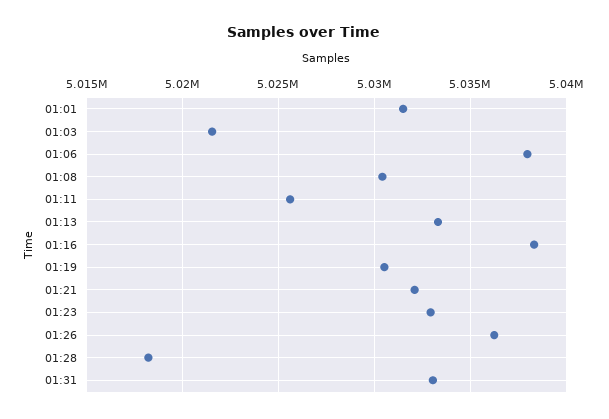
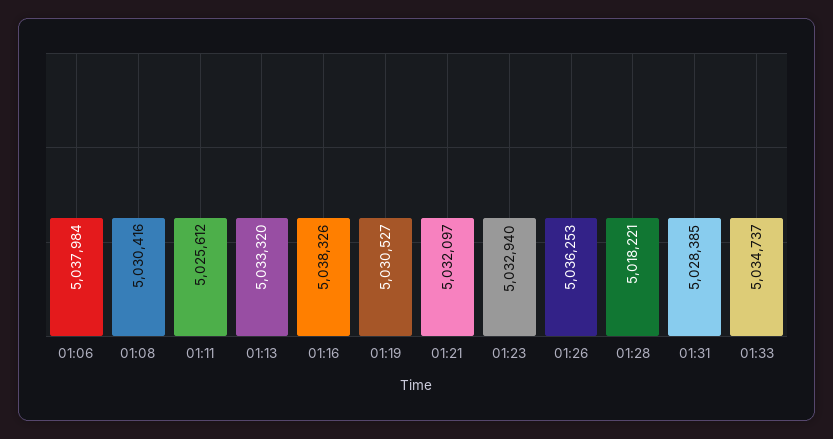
01:01: 5031500 -> none
01:03: 5021500 -> none
01:31: 5033000 -> 5028385
01:33: none -> 5034737

